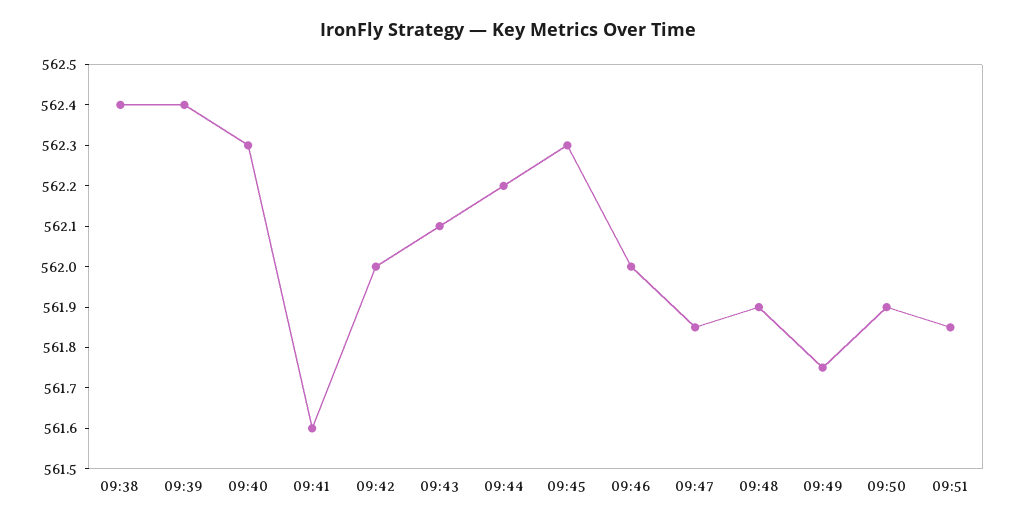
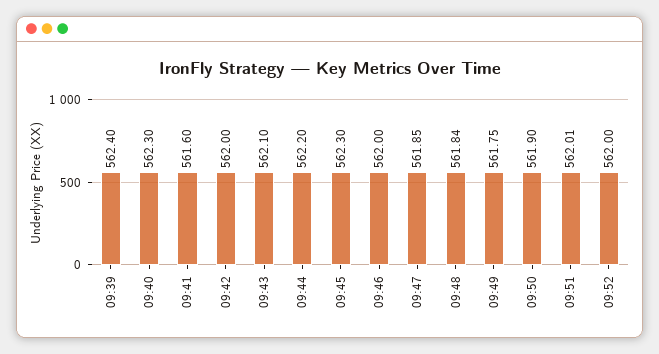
09:38: 562.4 -> none
09:48: 561.9 -> 561.84
09:51: 561.85 -> 562.01
09:52: none -> 562

